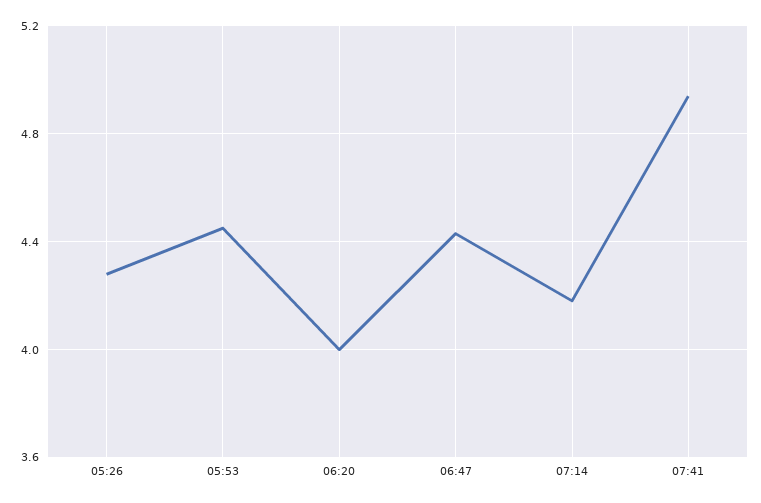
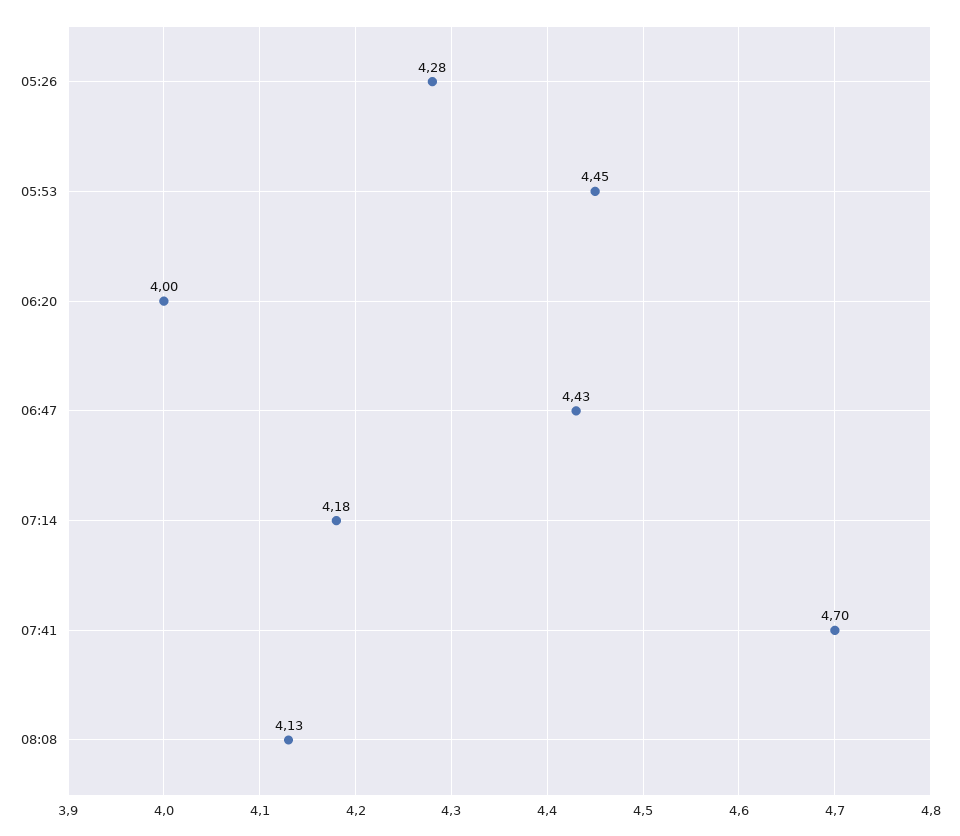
07:41: 4.95 -> 4.7
08:08: none -> 4.13

